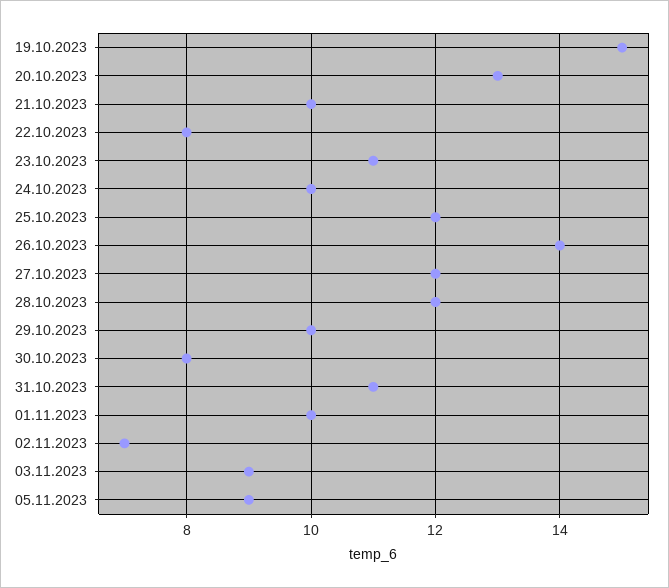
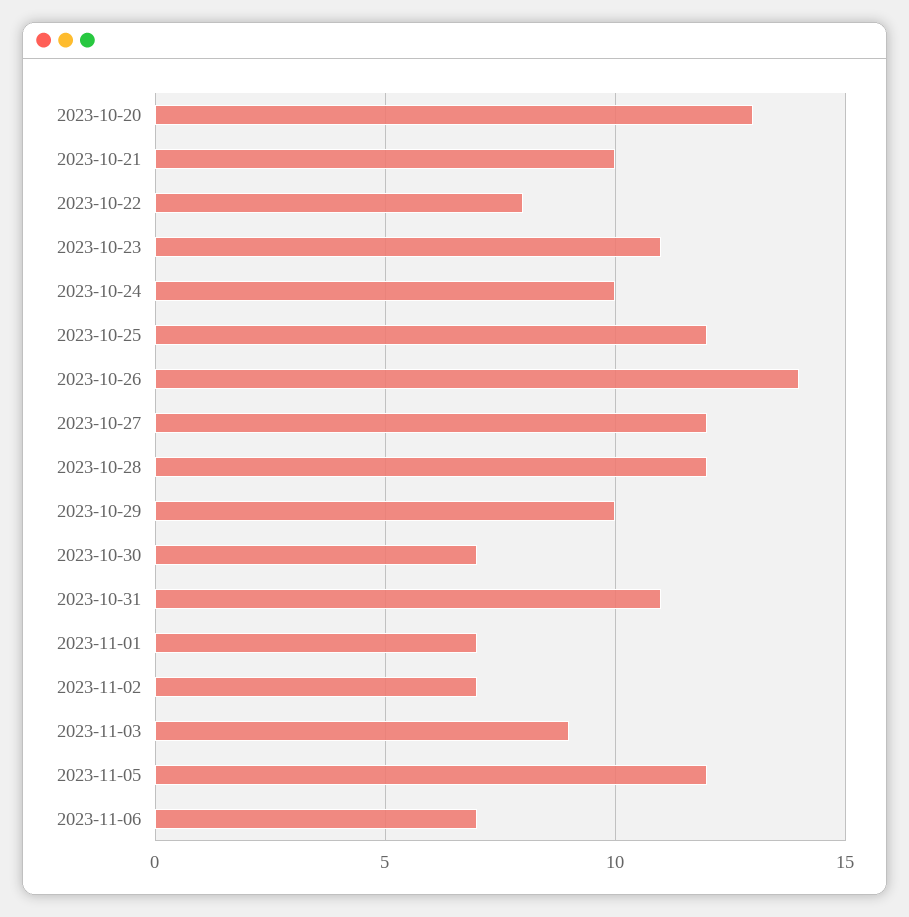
19.10.2023: 15 -> none
30.10.2023: 8 -> 7
01.11.2023: 10 -> 7
05.11.2023: 9 -> 12
2023-11-06: none -> 7

